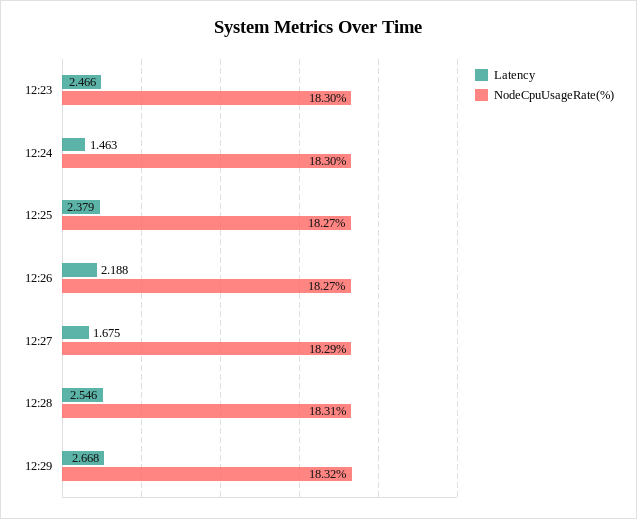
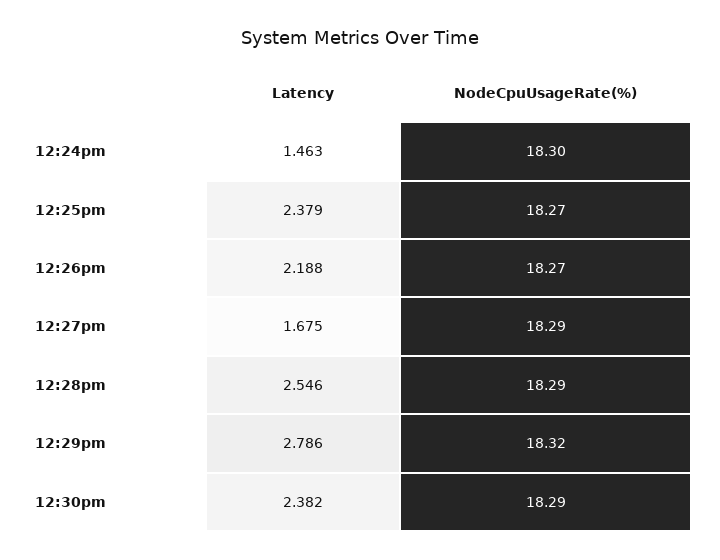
Latency, 12:23: 2.466 -> none
NodeCpuUsageRate(%), 12:23: 18.3 -> none
NodeCpuUsageRate(%), 12:28: 18.31 -> 18.29
Latency, 12:29: 2.668 -> 2.786
Latency, 12:30pm: none -> 2.382
NodeCpuUsageRate(%), 12:30pm: none -> 18.29

